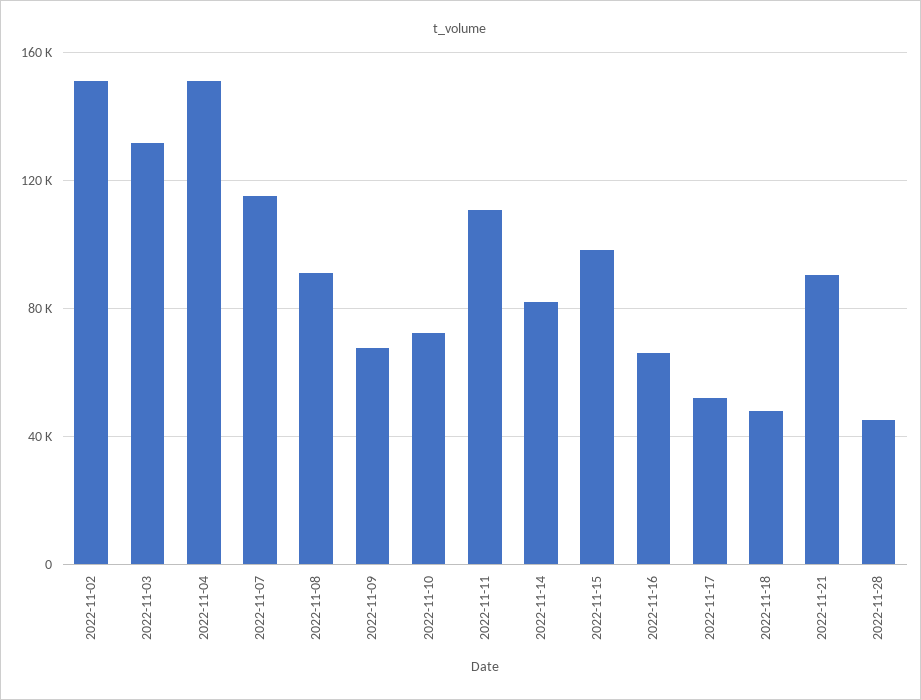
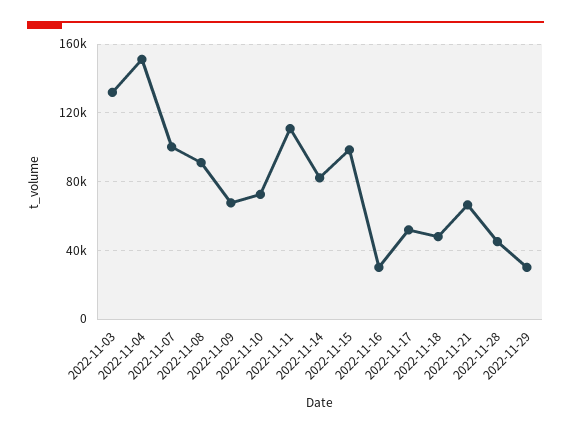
2022-11-02: 150000 -> none
2022-11-07: 115000 -> 100000
2022-11-16: 65000 -> 30000
2022-11-21: 90000 -> 65000
2022-11-29: none -> 30000

